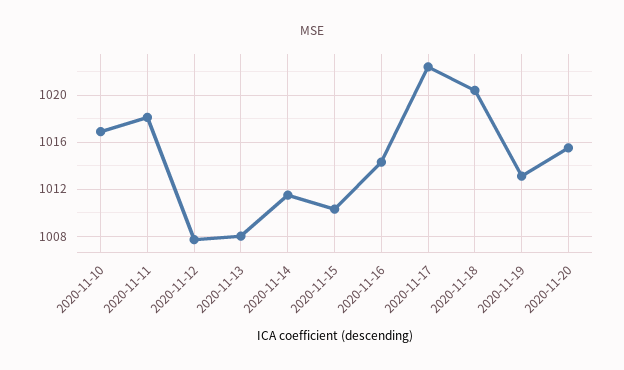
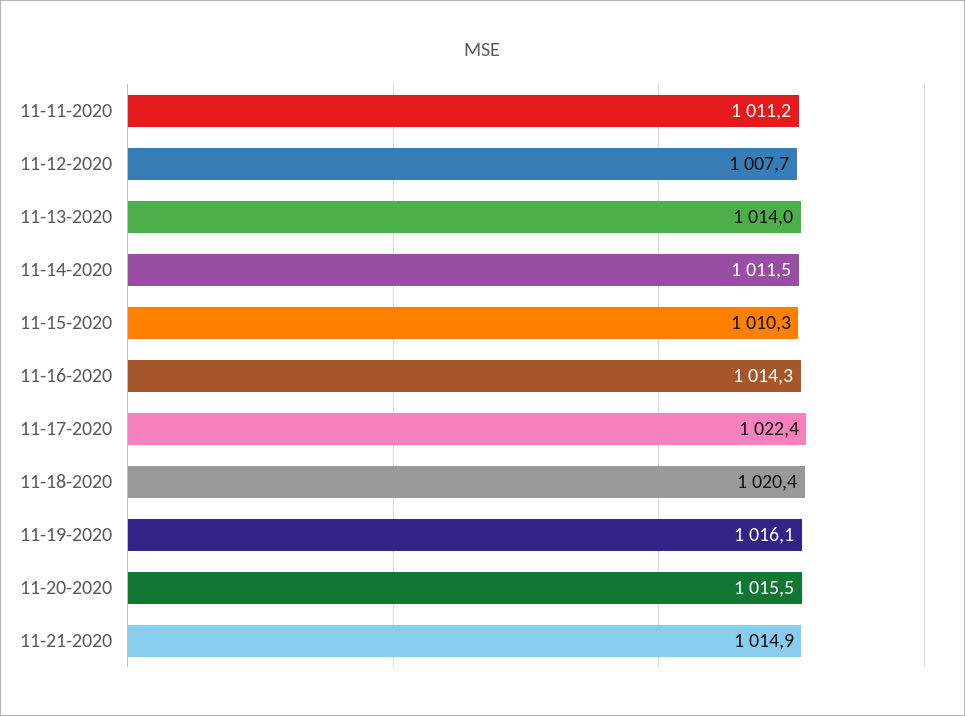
2020-11-10: 1017 -> none
2020-11-11: 1018 -> 1011.2
2020-11-13: 1008 -> 1014
2020-11-19: 1013 -> 1016.1
11-21-2020: none -> 1014.9

